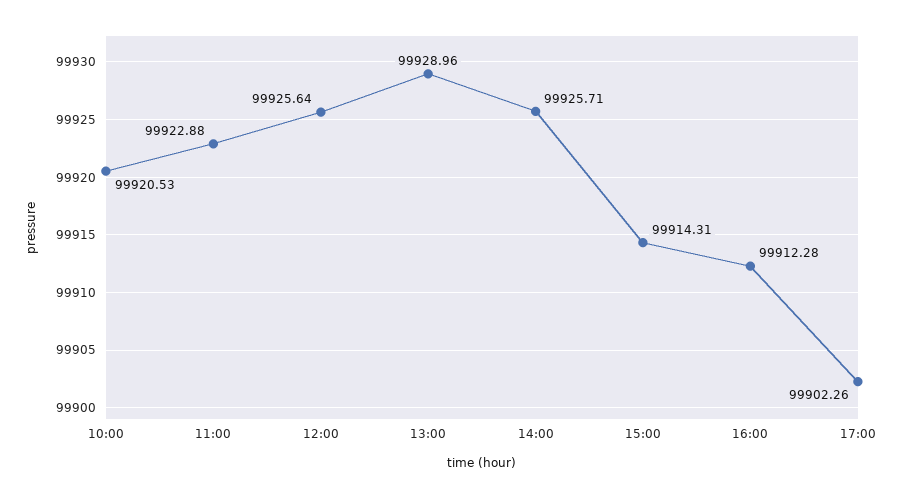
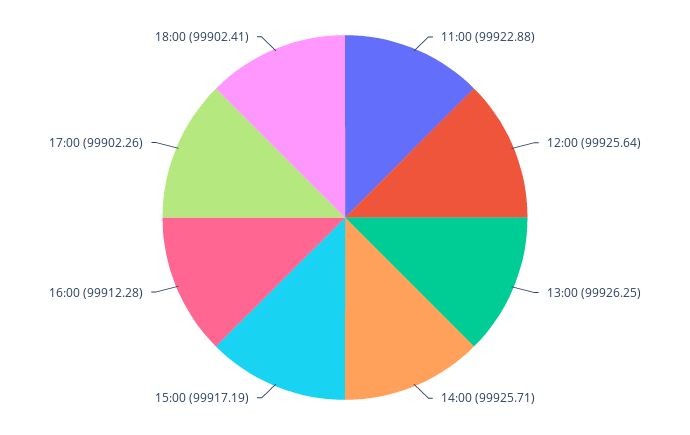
10:00: 99920.53 -> none
13:00: 99928.96 -> 99926.25
15:00: 99914.31 -> 99917.19
18:00: none -> 99902.41

